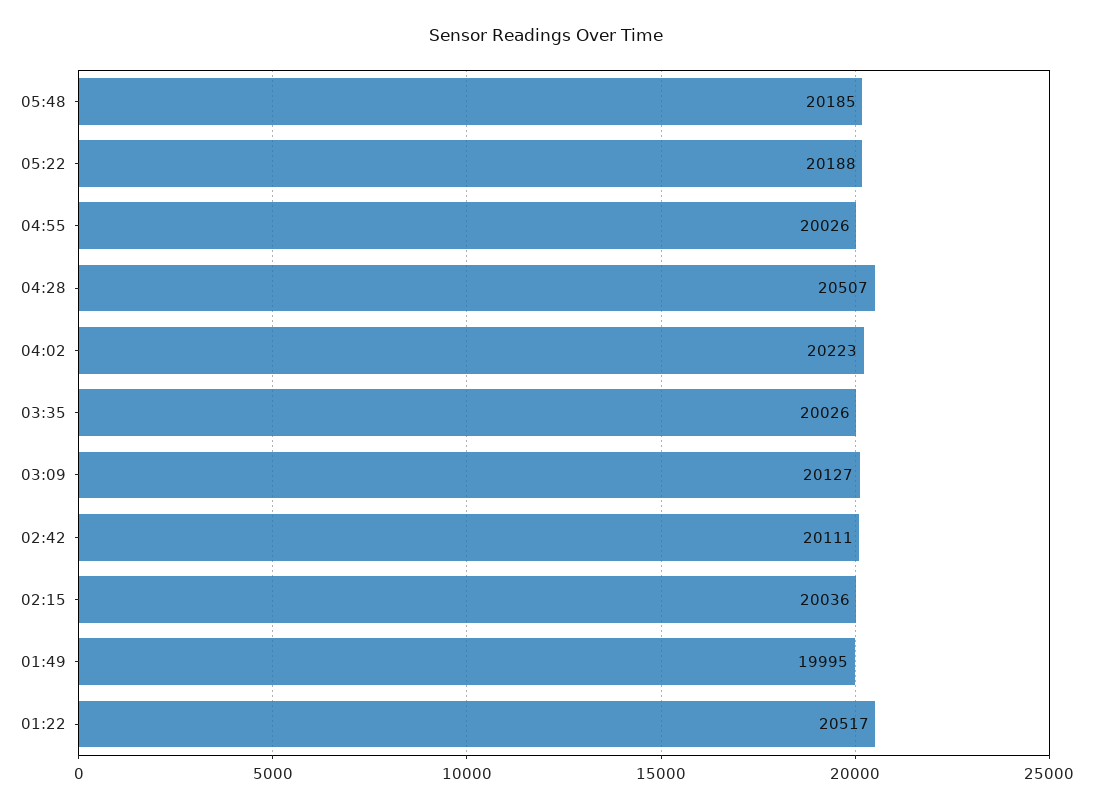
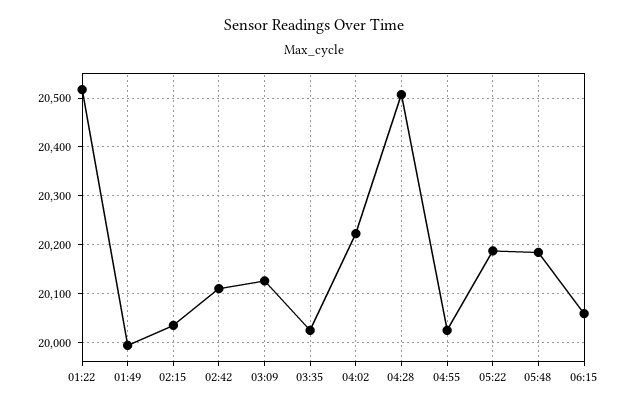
06:15: none -> 20060

